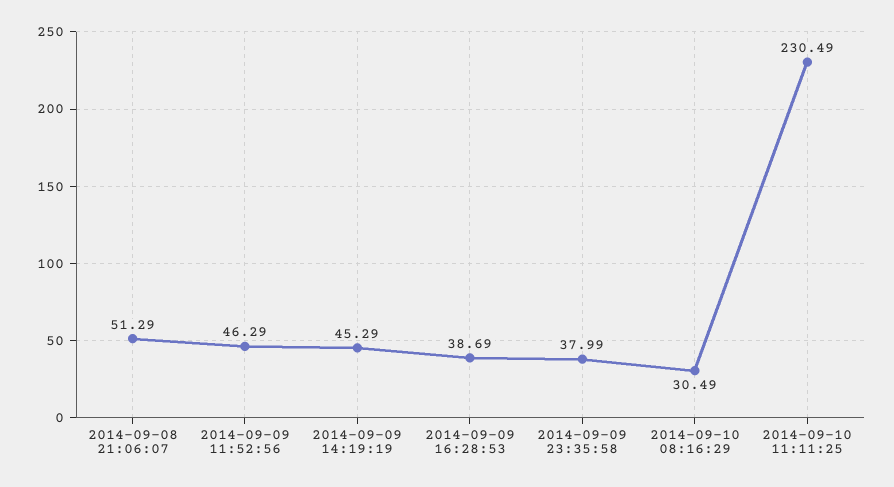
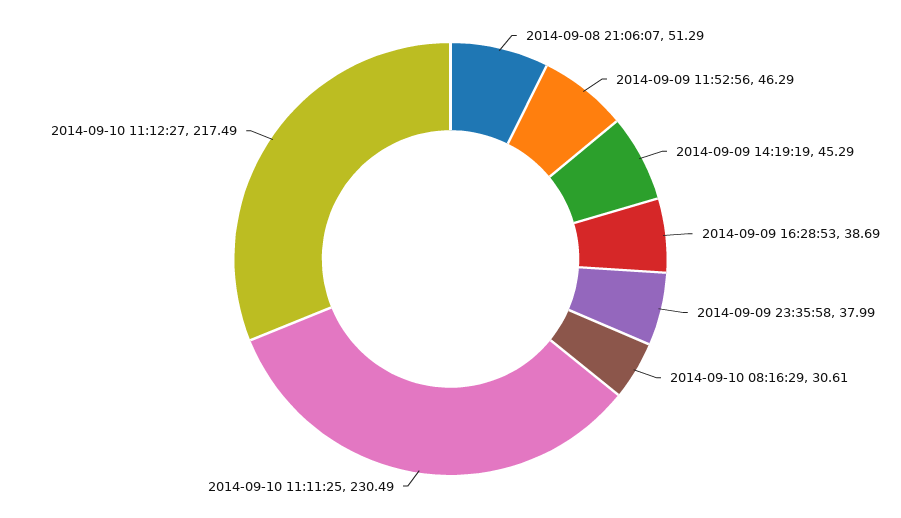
2014-09-10 08:16:29: 30.49 -> 30.61
2014-09-10 11:12:27: none -> 217.49

